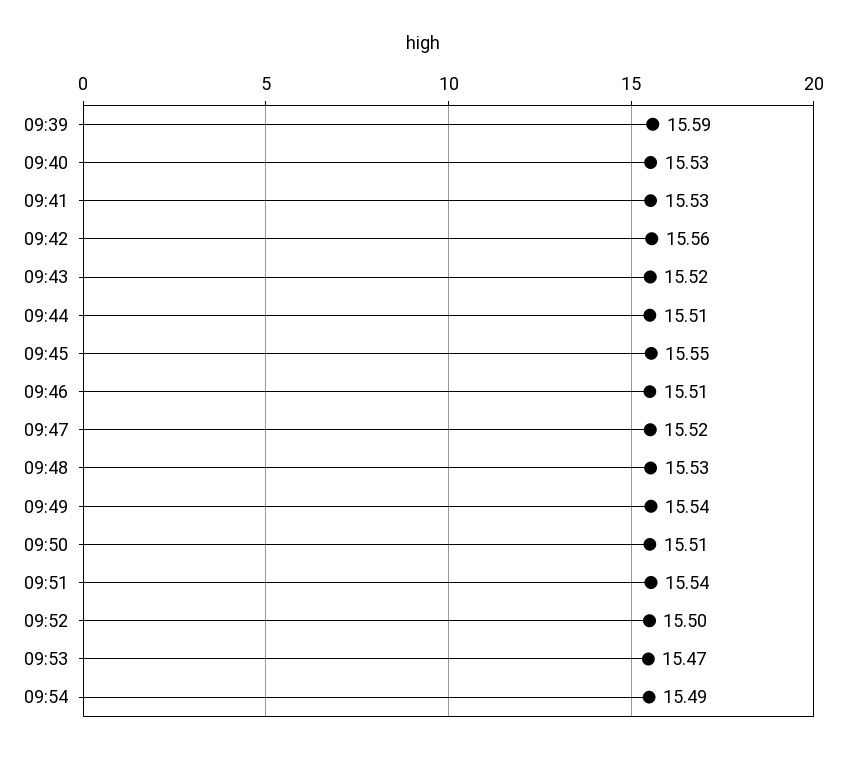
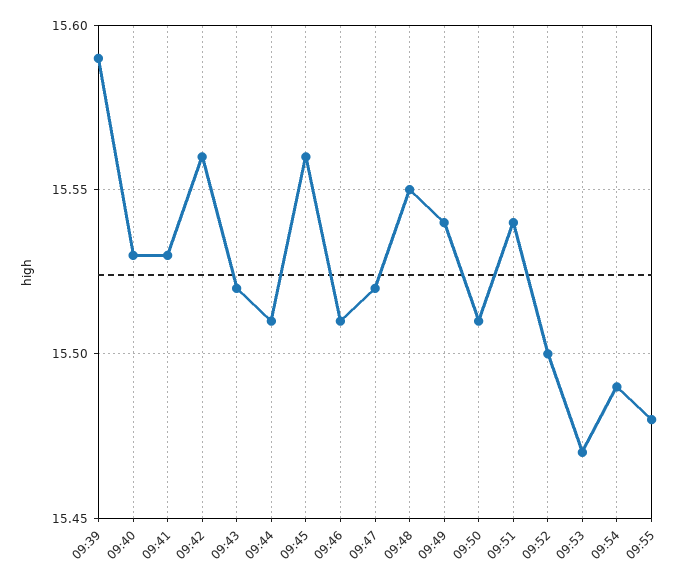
09:45: 15.55 -> 15.56
09:48: 15.53 -> 15.55
09:55: none -> 15.48

